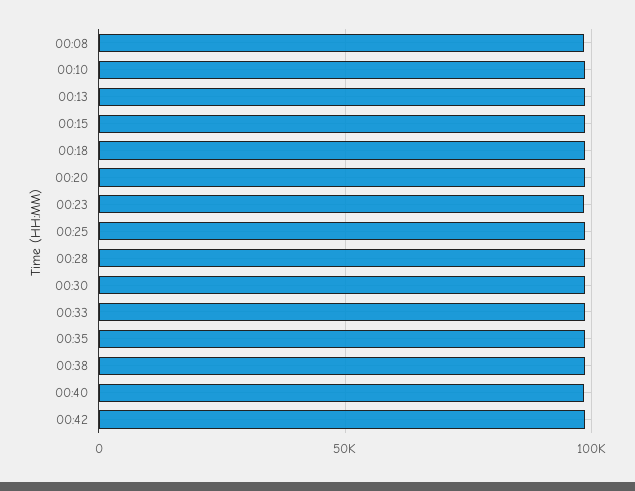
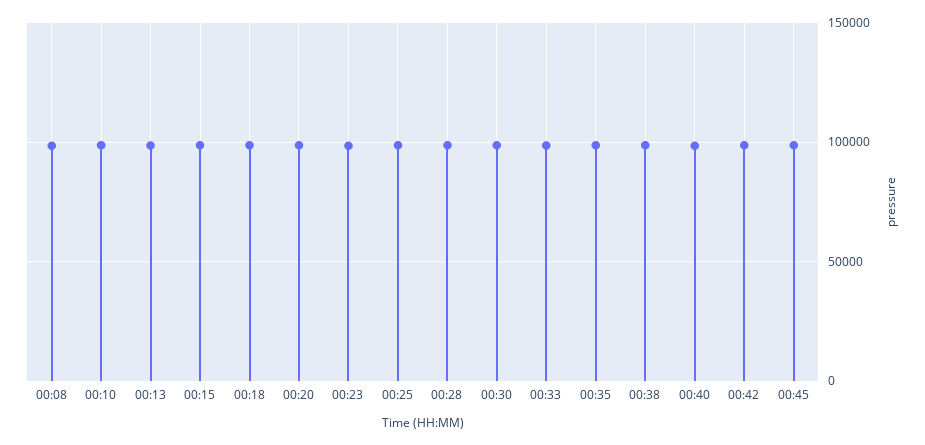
00:45: none -> 100000

